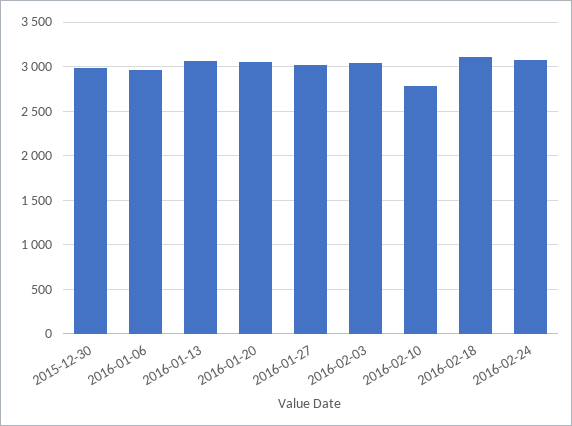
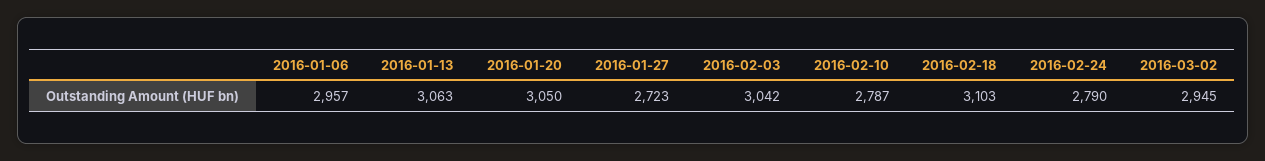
2015-12-30: 3000 -> none
2016-01-27: 3000 -> 2723
2016-02-24: 3100 -> 2790
2016-03-02: none -> 2945

